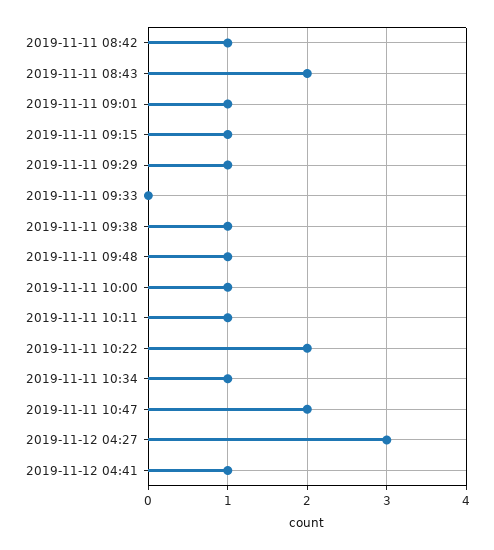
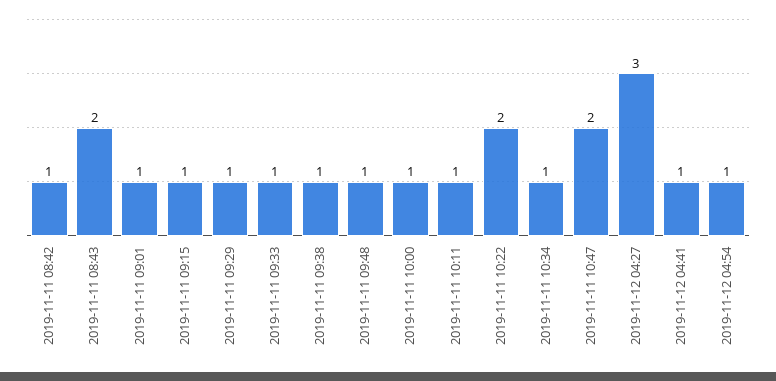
2019-11-11 09:33: 0 -> 1
2019-11-12 04:54: none -> 1

